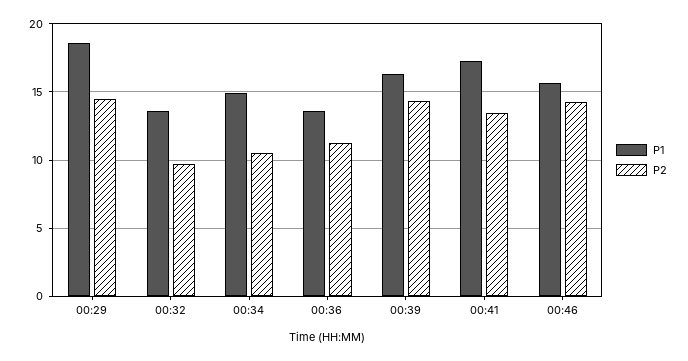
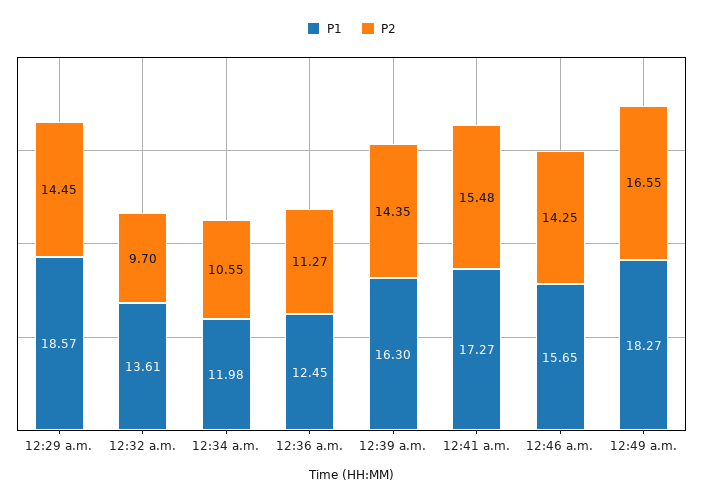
P1, 00:34: 15 -> 11.98
P1, 00:36: 13.5 -> 12.45
P2, 00:41: 13.5 -> 15.48
P1, 12:49 a.m.: none -> 18.27
P2, 12:49 a.m.: none -> 16.55

